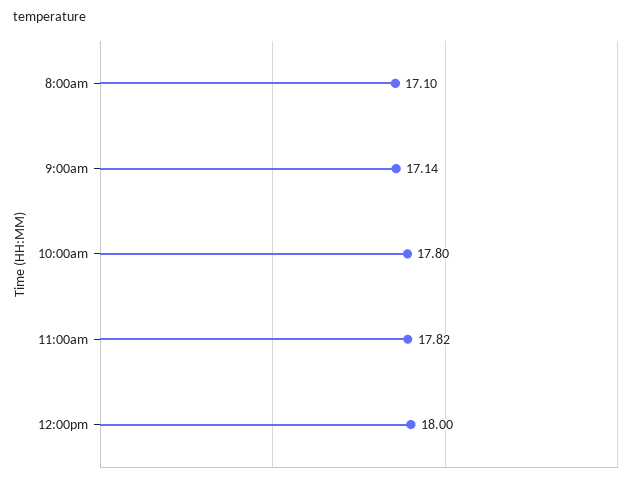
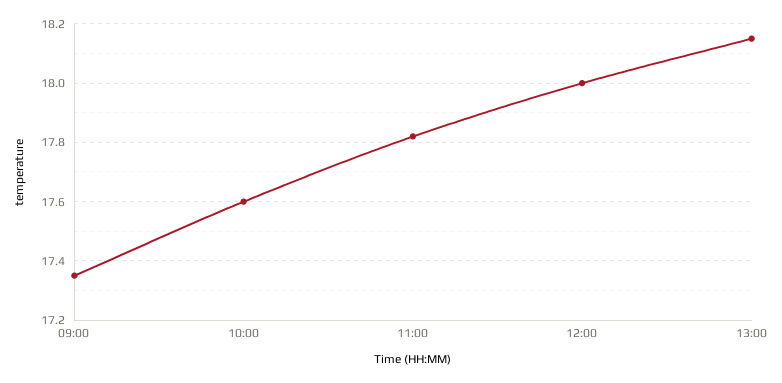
8:00am: 17.1 -> none
9:00am: 17.14 -> 17.35
10:00am: 17.8 -> 17.6
13:00: none -> 18.15

